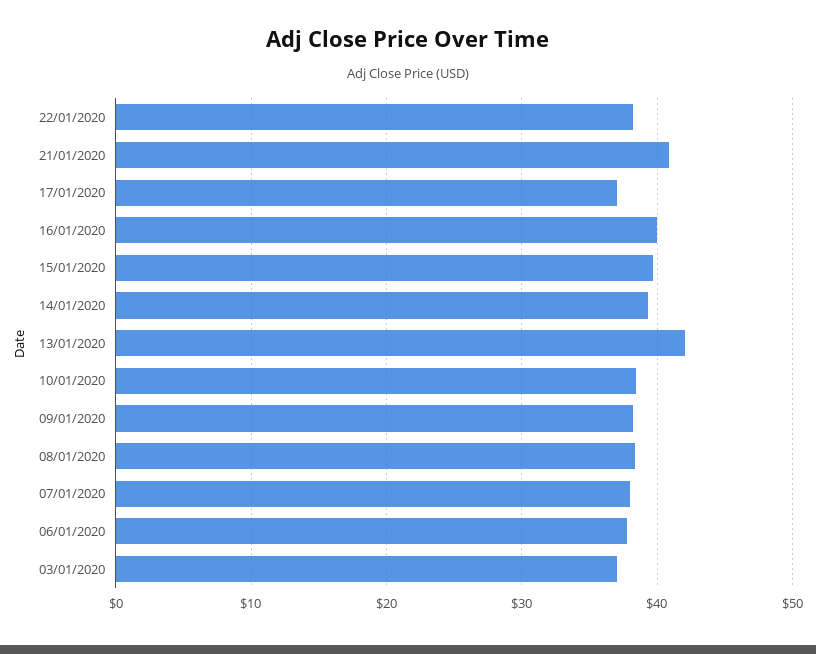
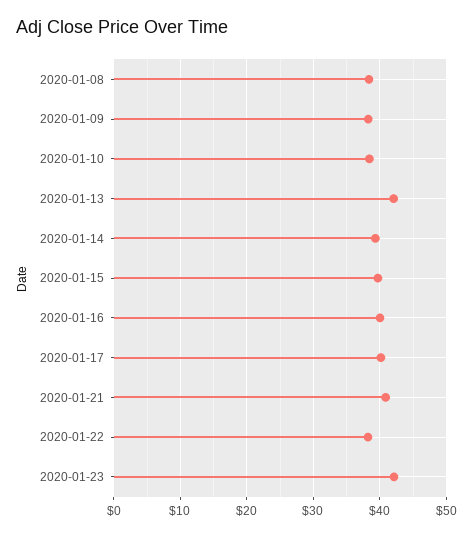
17/01/2020: 37 -> 40
07/01/2020: 38 -> none
06/01/2020: 38 -> none
03/01/2020: 37 -> none
2020-01-23: none -> 42

